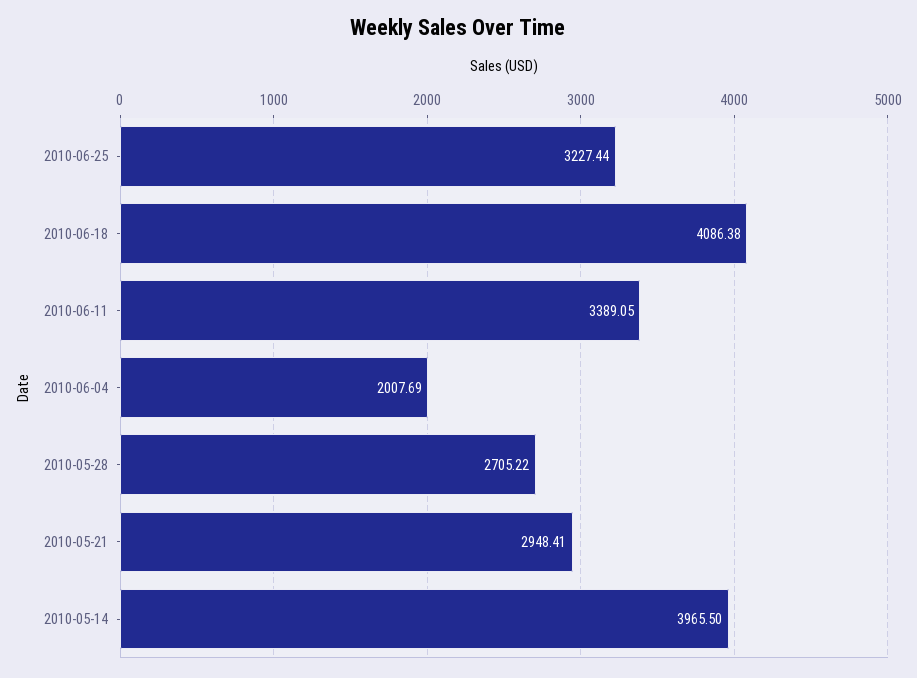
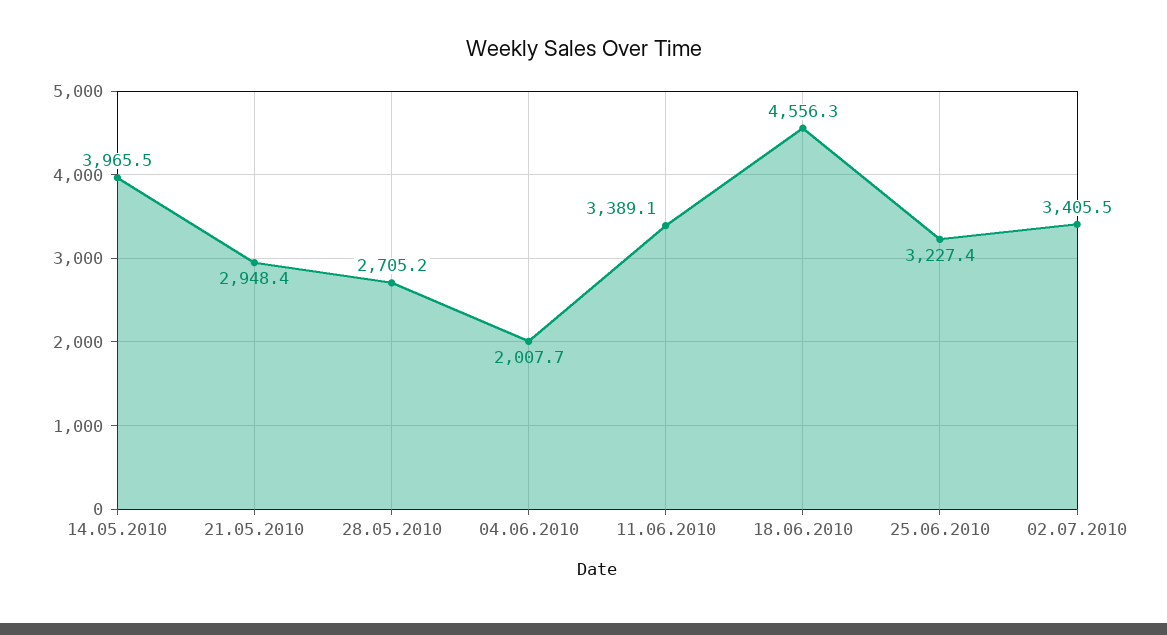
2010-06-18: 4086.38 -> 4556.3
02.07.2010: none -> 3405.5

